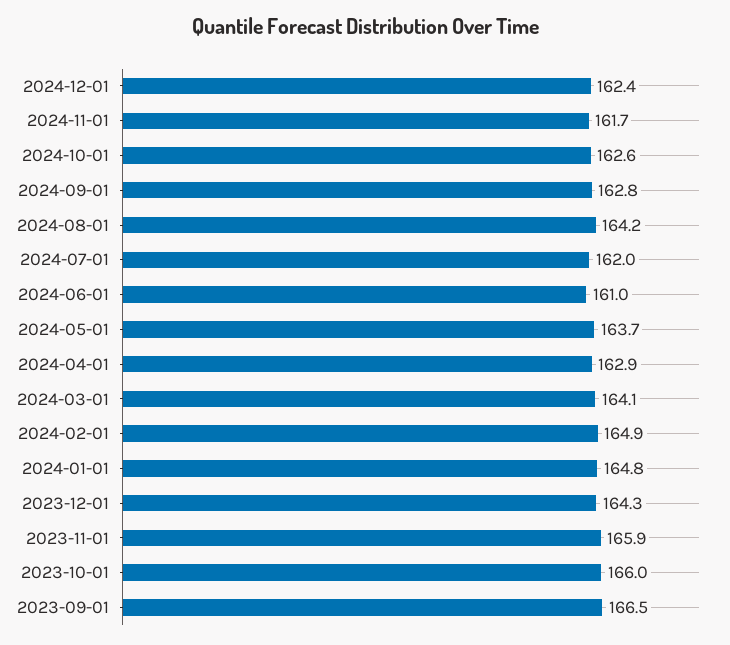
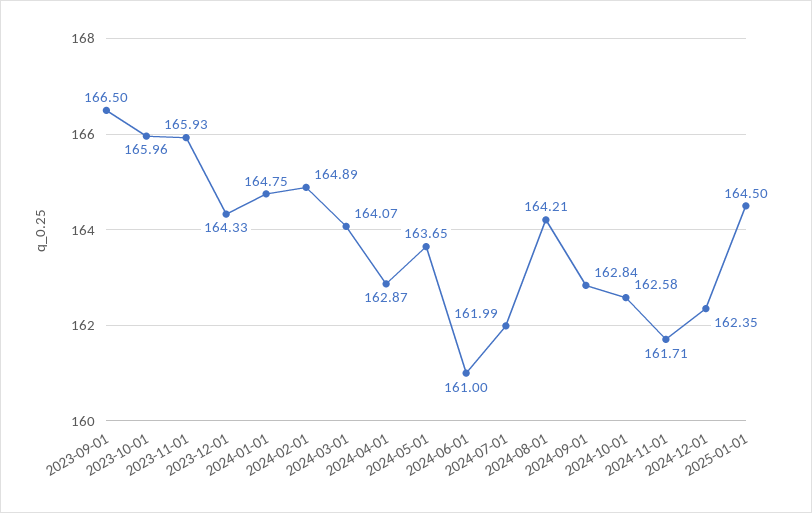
2025-01-01: none -> 164.5

